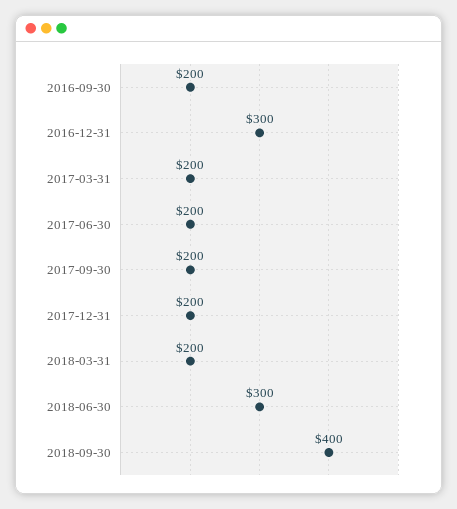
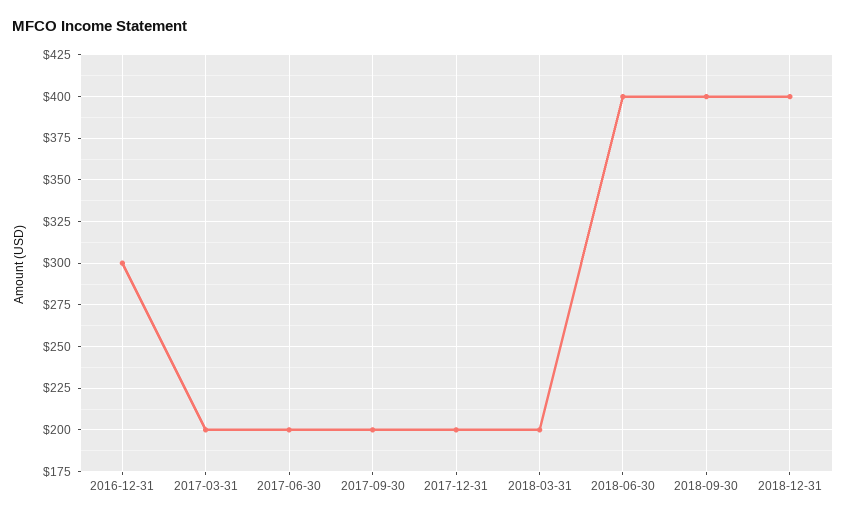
2016-09-30: 200 -> none
2018-06-30: 300 -> 400
2018-12-31: none -> 400

